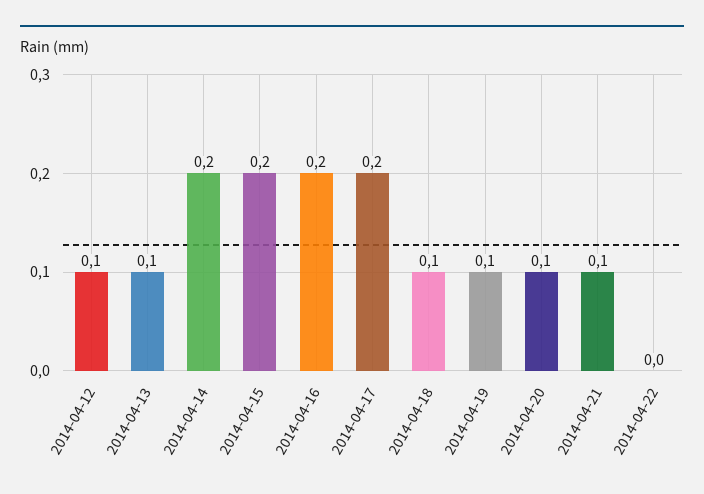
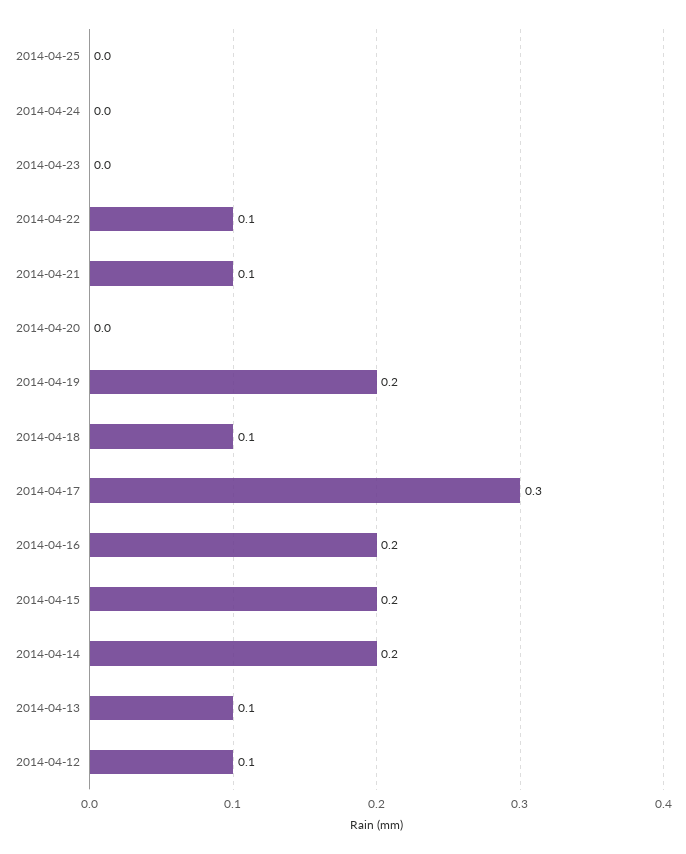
2014-04-17: 0.2 -> 0.3
2014-04-19: 0.1 -> 0.2
2014-04-20: 0.1 -> 0
2014-04-22: 0 -> 0.1
2014-04-25: none -> 0
2014-04-24: none -> 0
2014-04-23: none -> 0

